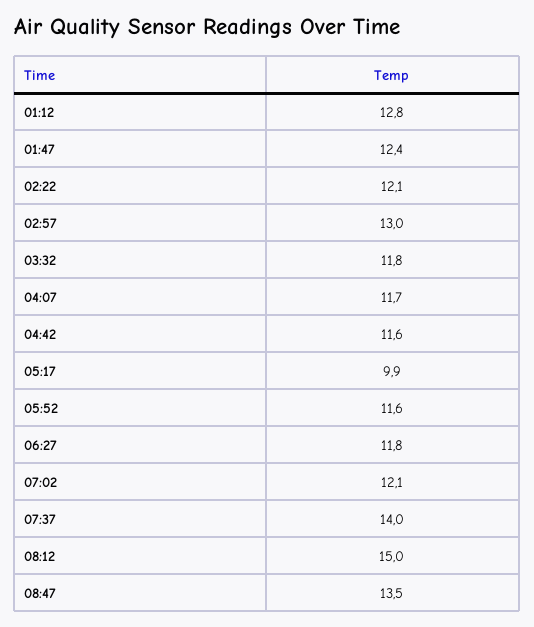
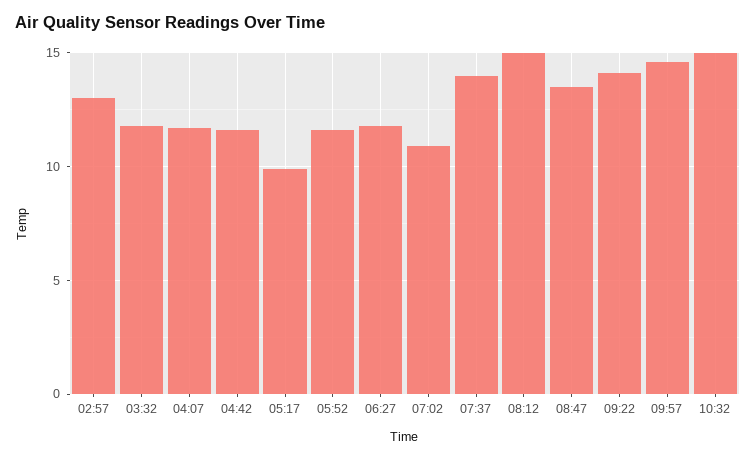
01:12: 12.8 -> none
01:47: 12.4 -> none
02:22: 12.1 -> none
07:02: 12.1 -> 11
09:22: none -> 14
09:57: none -> 14.5
10:32: none -> 15

